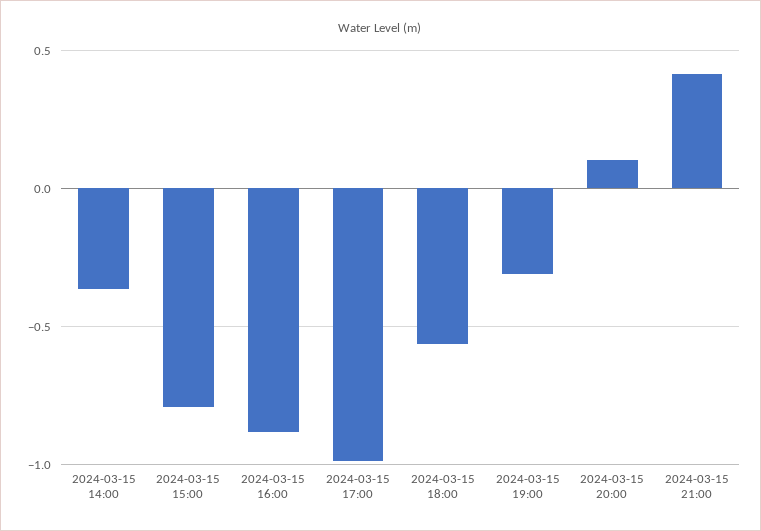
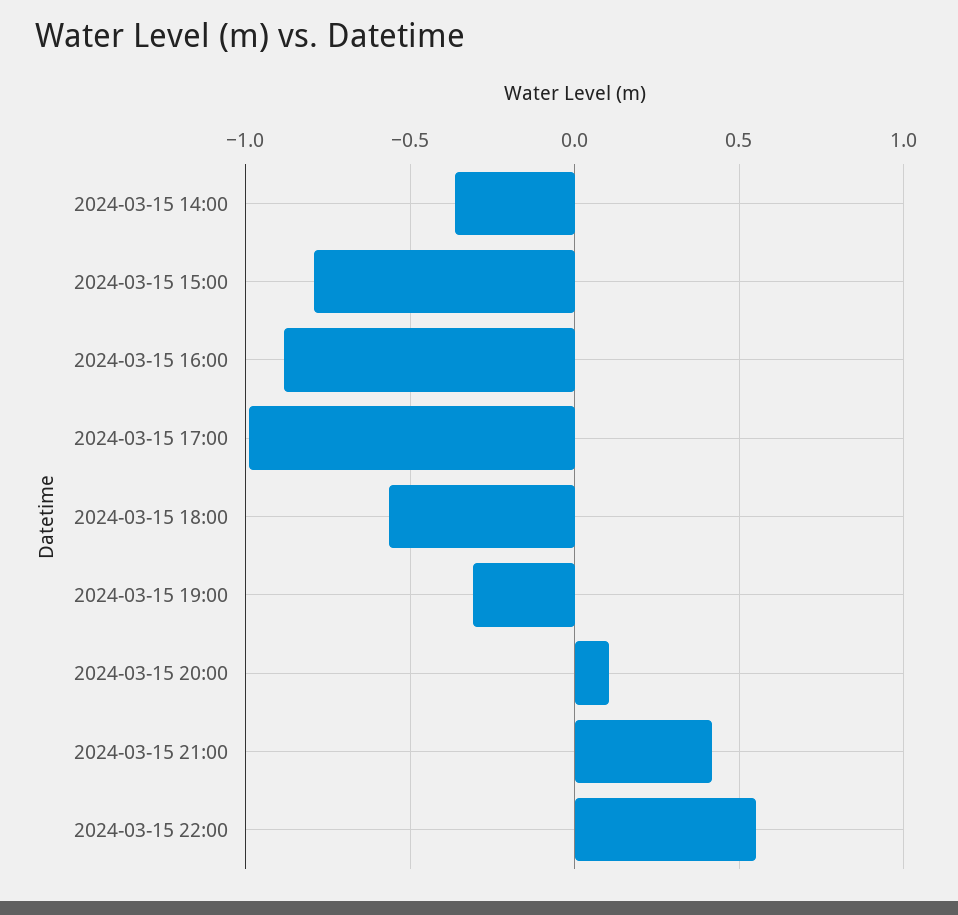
2024-03-15 22:00: none -> 0.55

